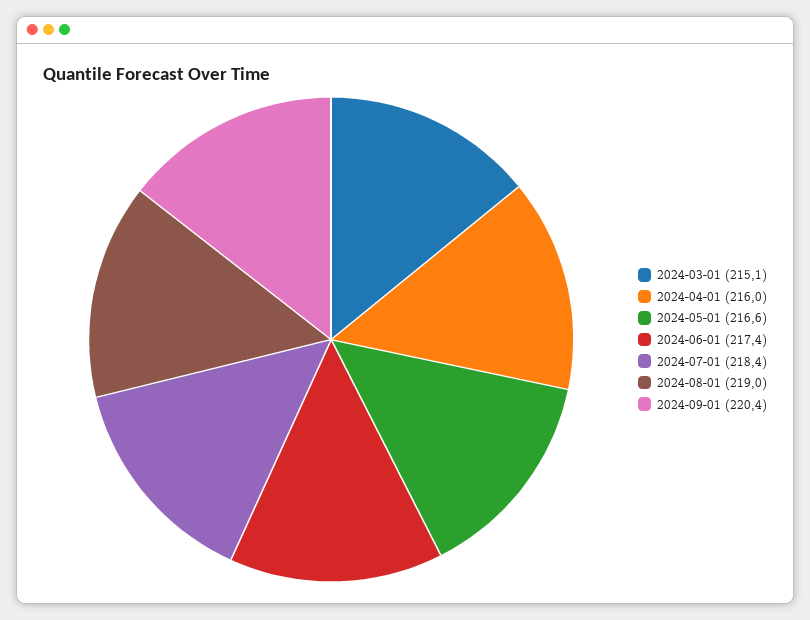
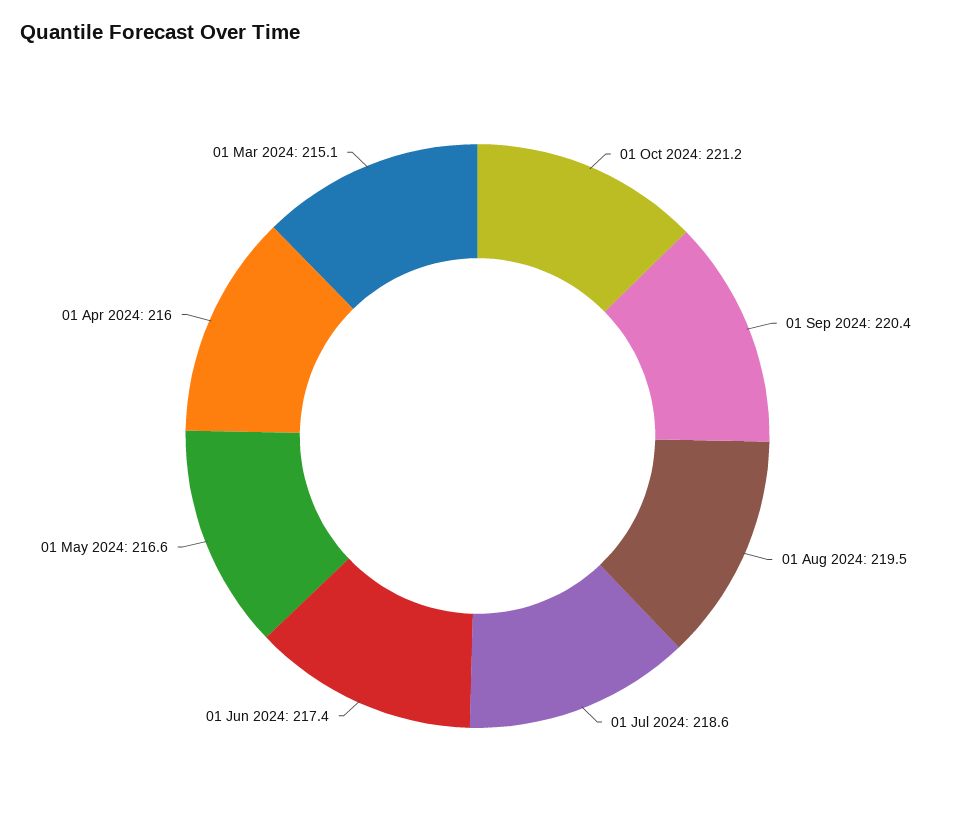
2024-07-01: 218.4 -> 218.6
2024-08-01: 219 -> 219.5
01 Oct 2024: none -> 221.2

